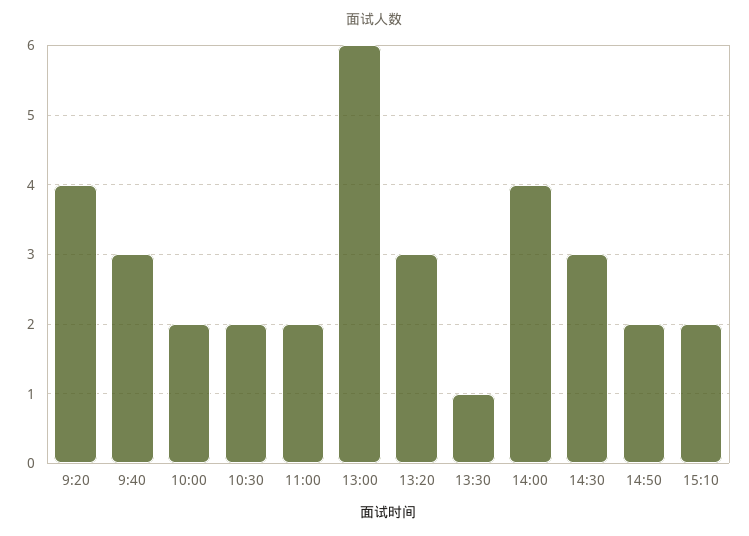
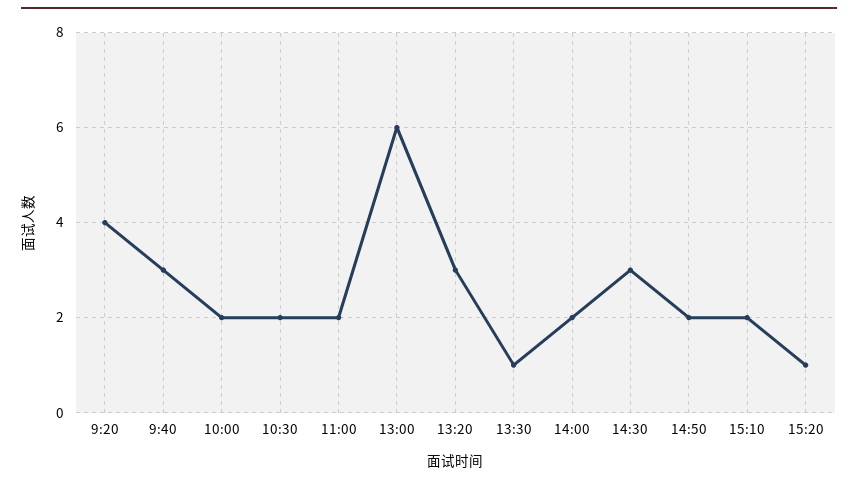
14:00: 4 -> 2
15:20: none -> 1

